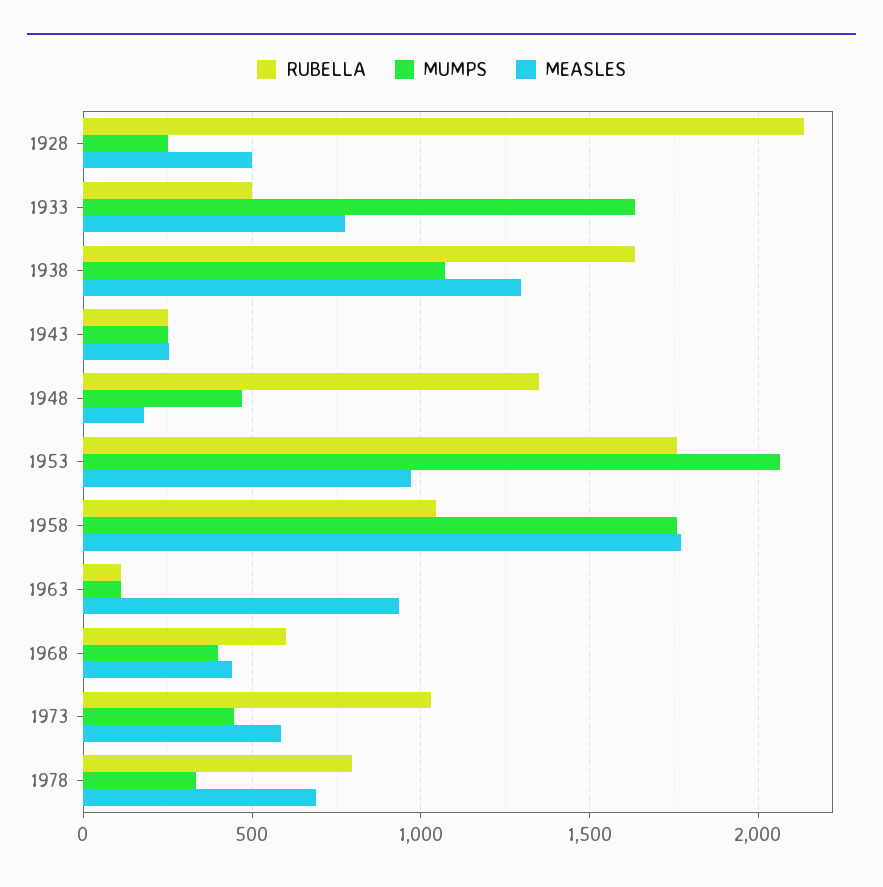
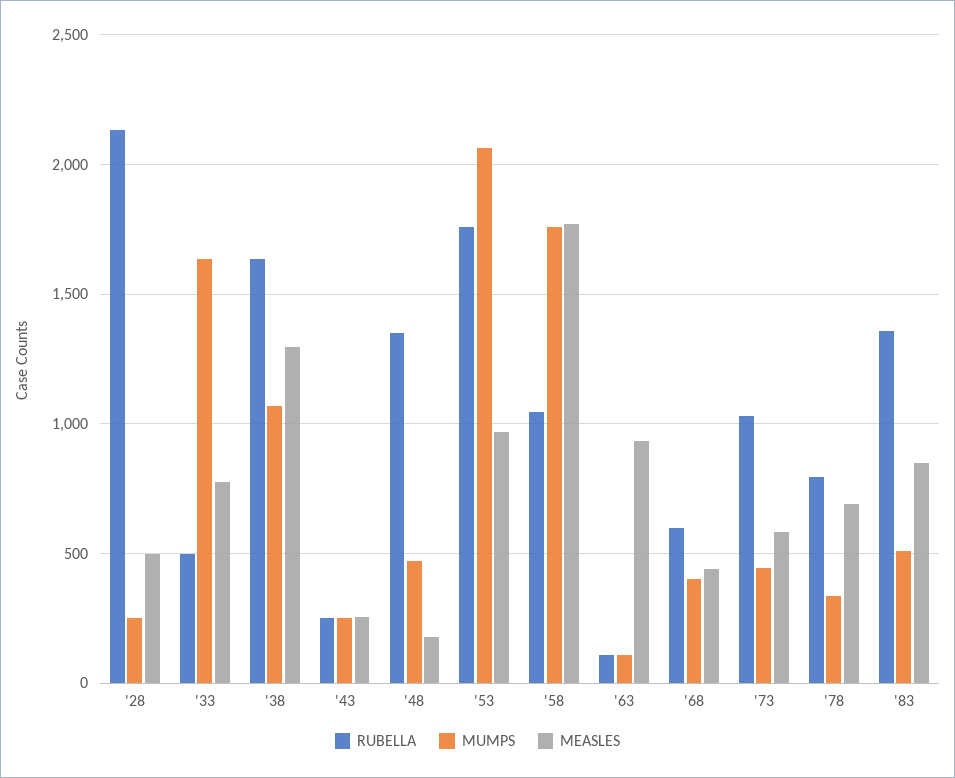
RUBELLA, '83: none -> 1350
MUMPS, '83: none -> 500
MEASLES, '83: none -> 850

